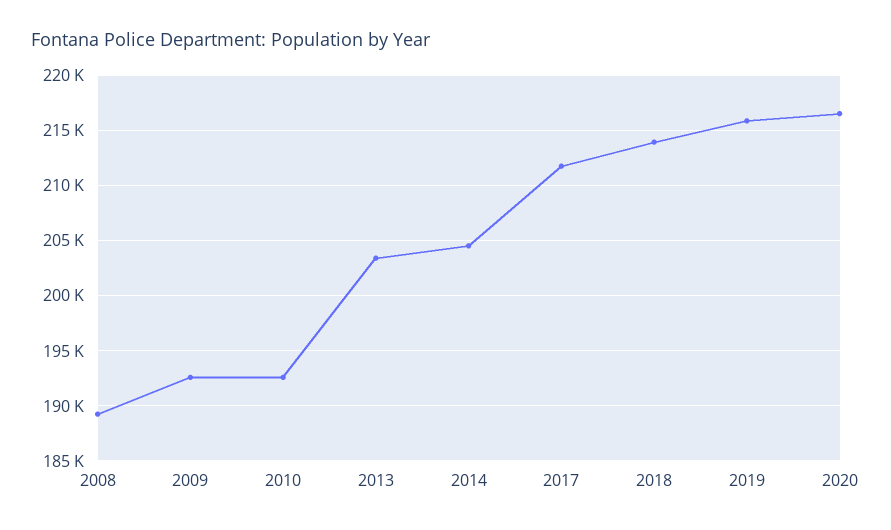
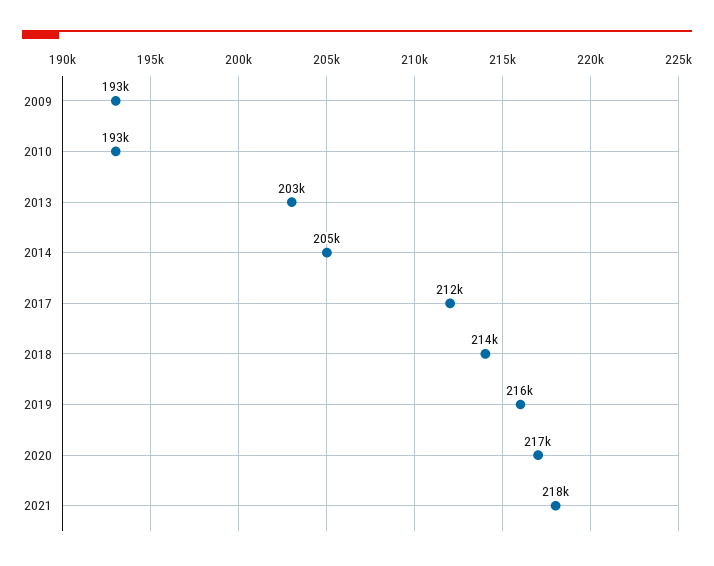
2008: 189000 -> none
2021: none -> 218000

